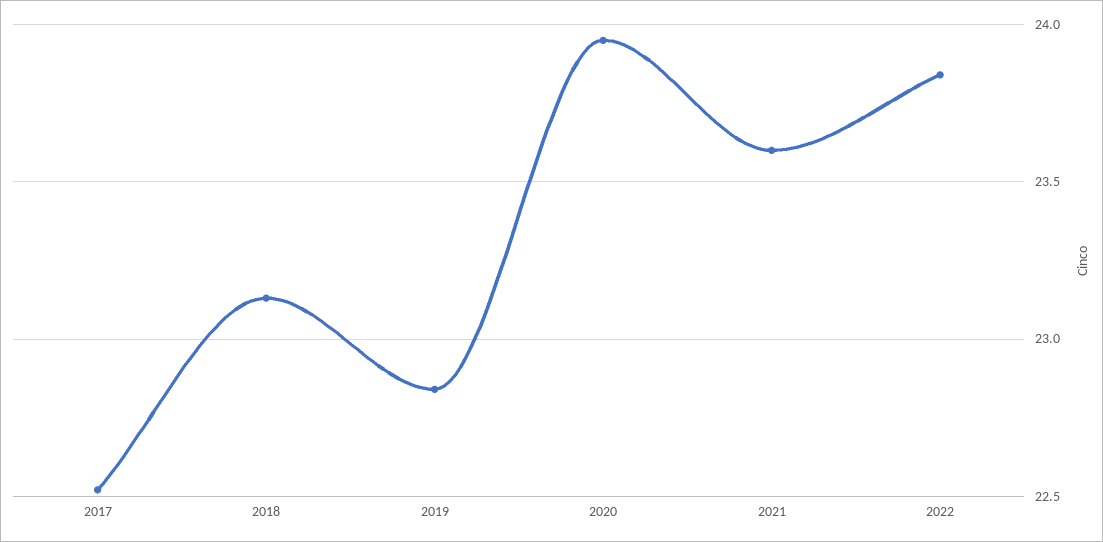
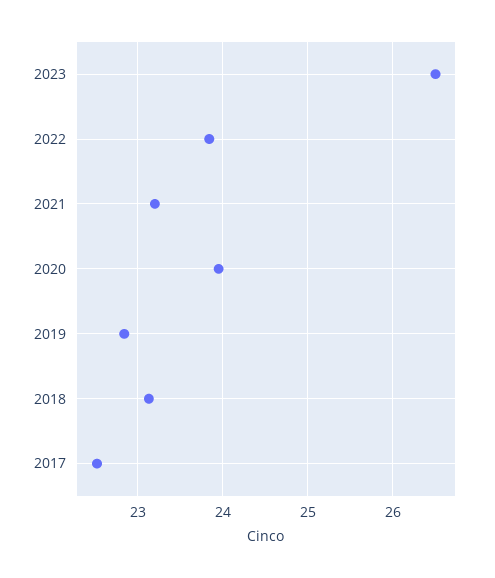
2021: 23.6 -> 23.2
2023: none -> 26.5

